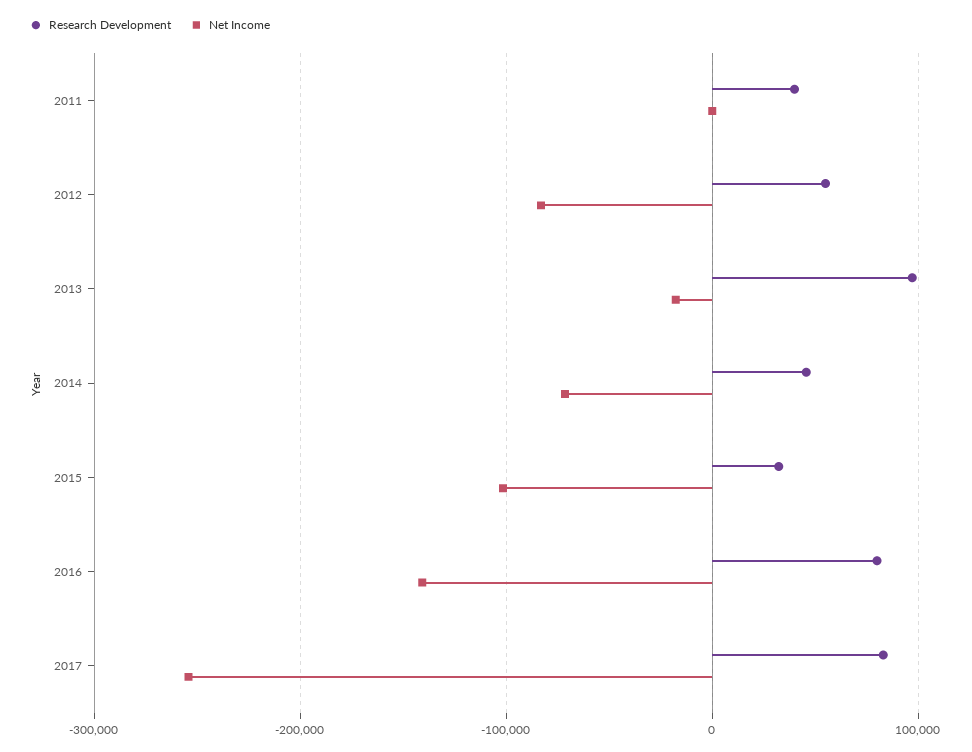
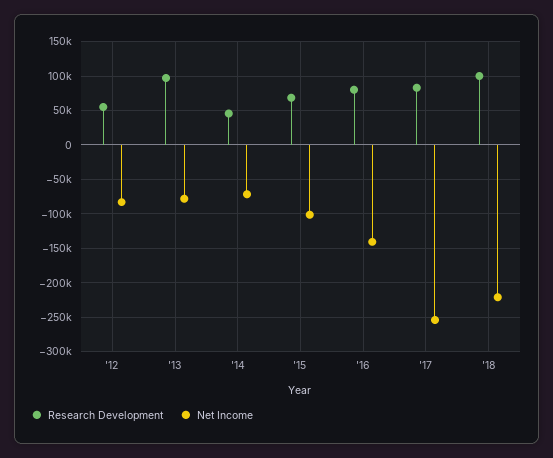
Research Development, 2011: 40000 -> none
Net Income, 2011: 0 -> none
Net Income, 2013: -20000 -> -80000
Research Development, 2015: 30000 -> 70000
Research Development, '18: none -> 100000
Net Income, '18: none -> -220000

